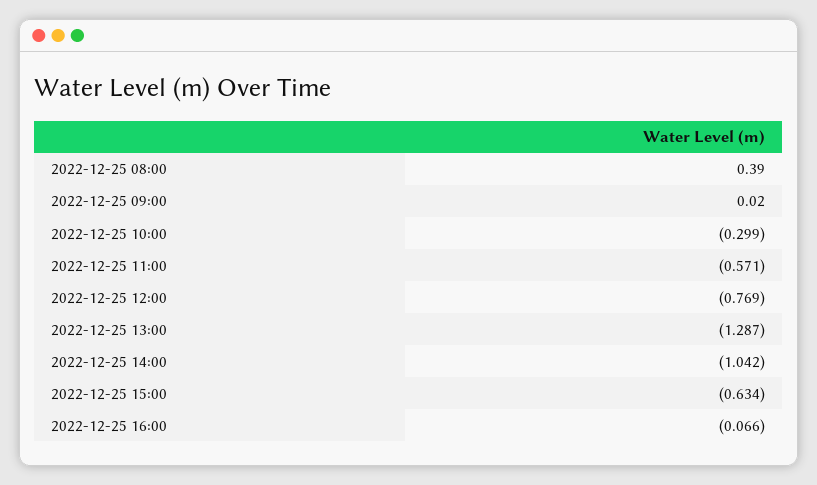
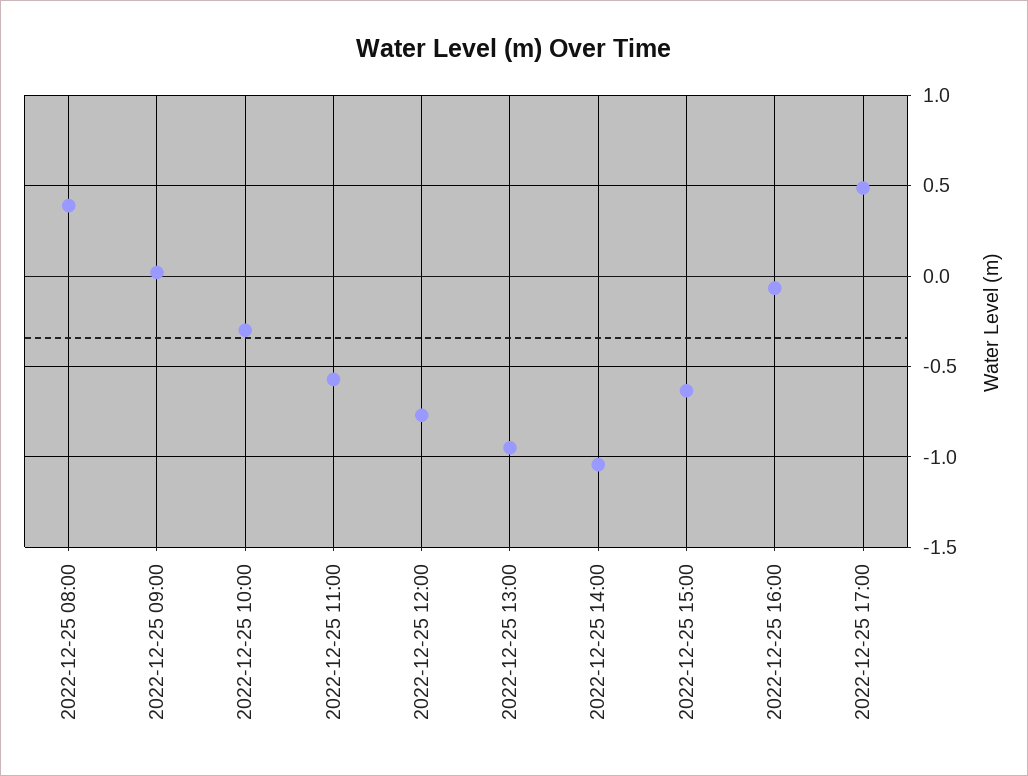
2022-12-25 13:00: -1.287 -> -0.95
2022-12-25 17:00: none -> 0.5

